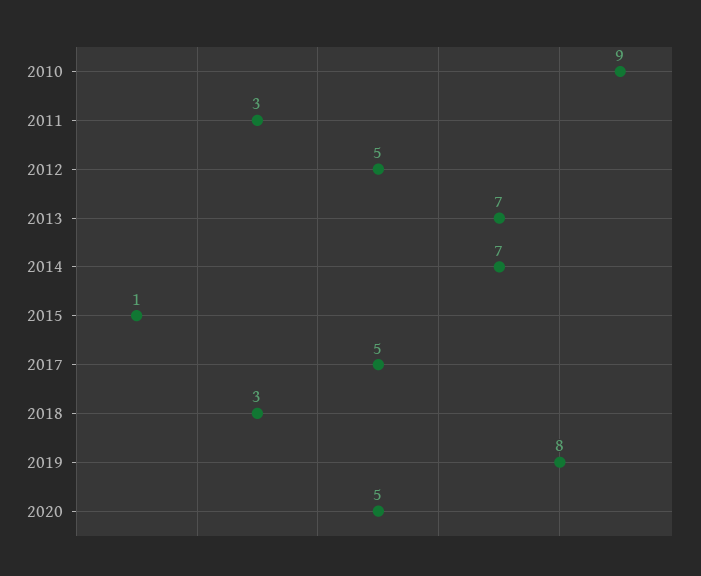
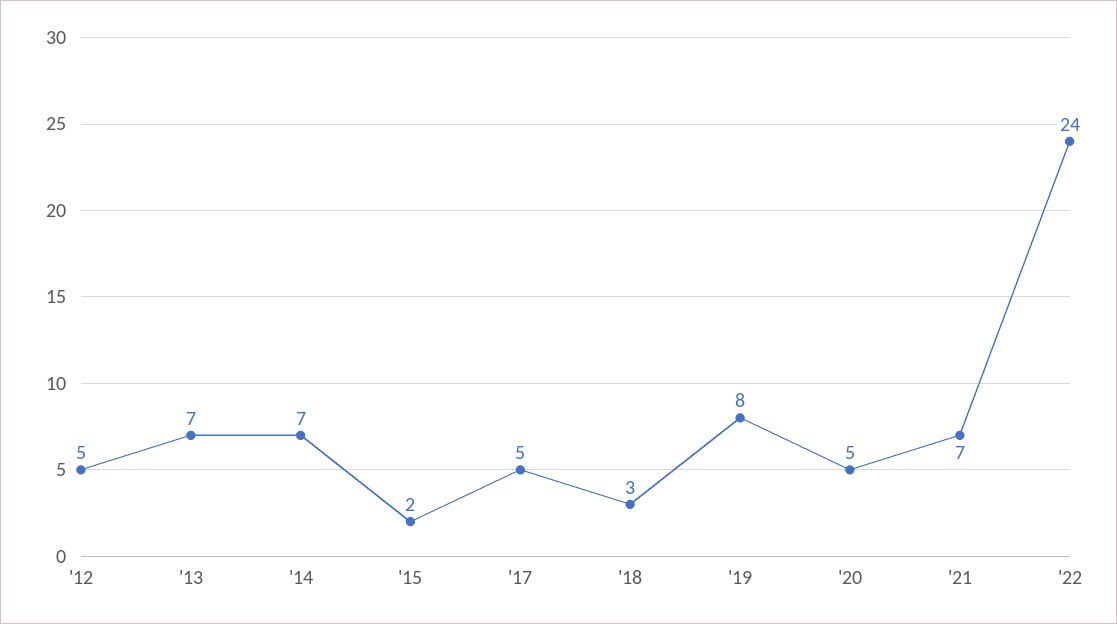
2010: 9 -> none
2011: 3 -> none
2015: 1 -> 2
'21: none -> 7
'22: none -> 24

